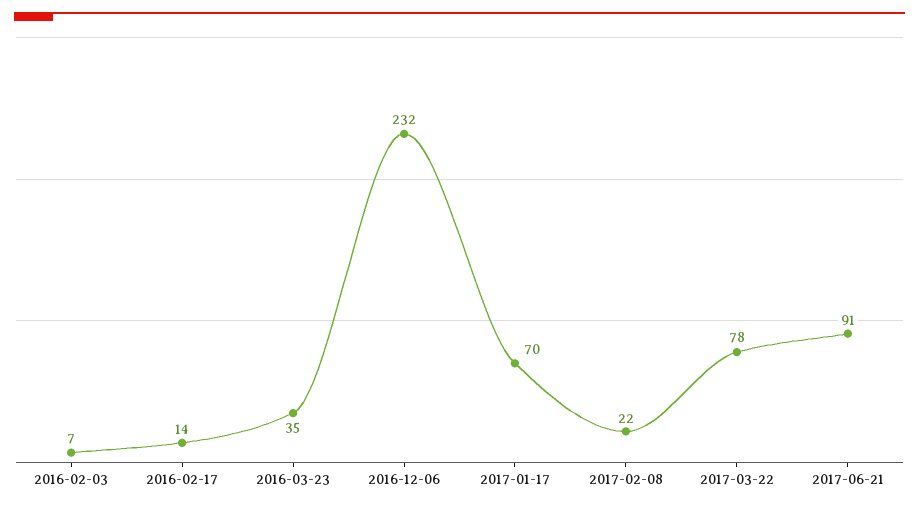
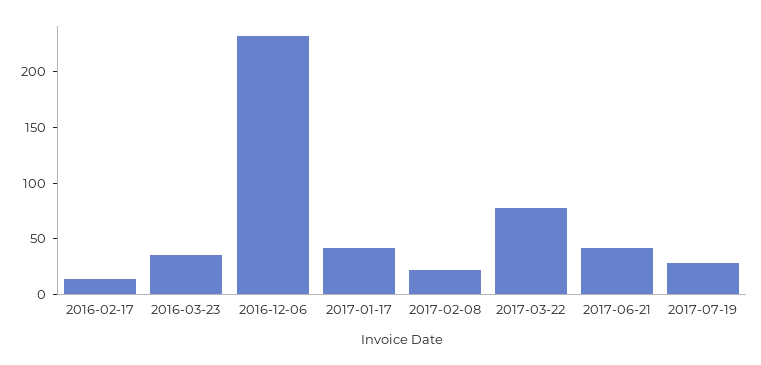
2016-02-03: 7 -> none
2017-01-17: 70 -> 40
2017-06-21: 91 -> 40
2017-07-19: none -> 30

